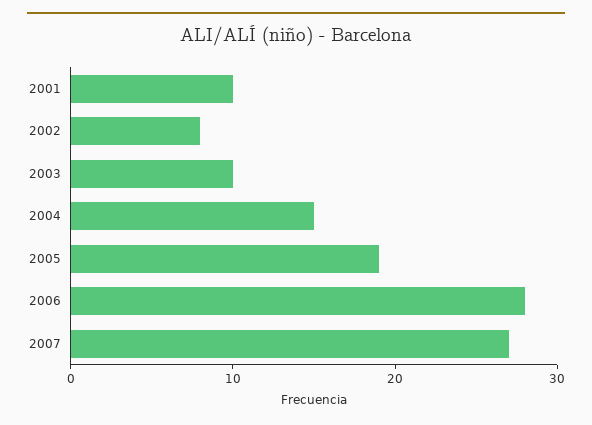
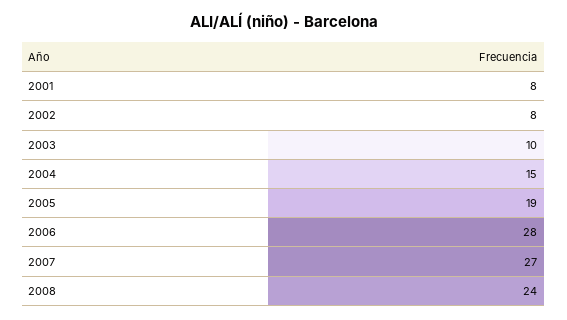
2001: 10 -> 8
2008: none -> 24

